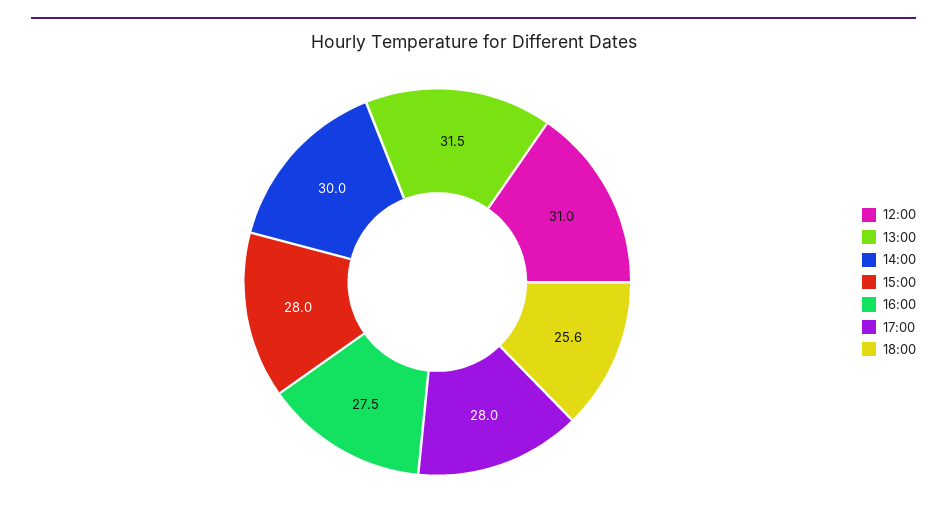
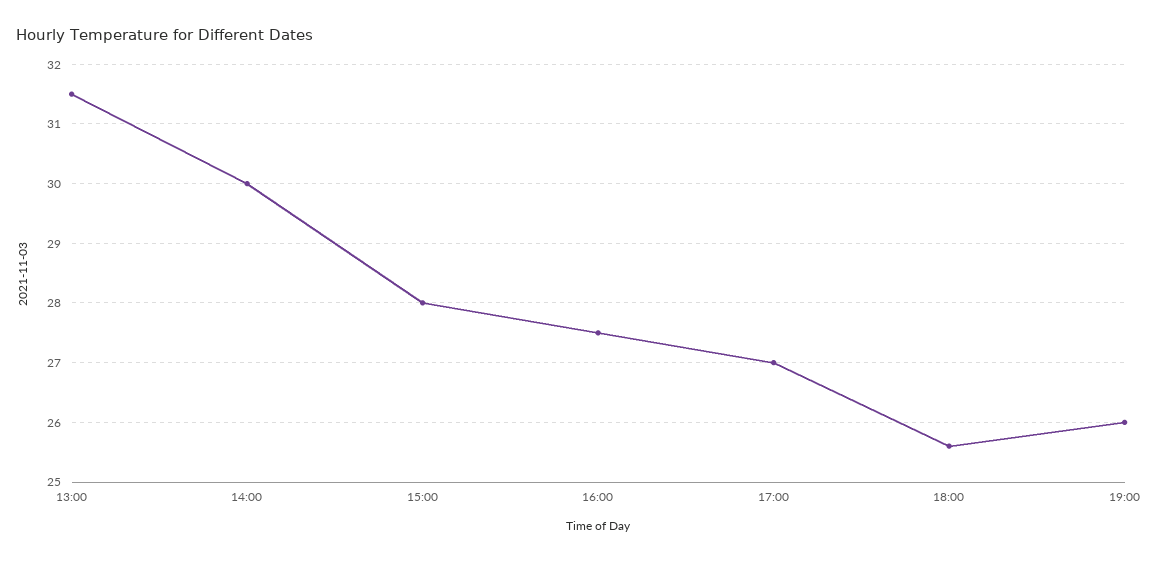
12:00: 31 -> none
17:00: 28 -> 27
19:00: none -> 26

